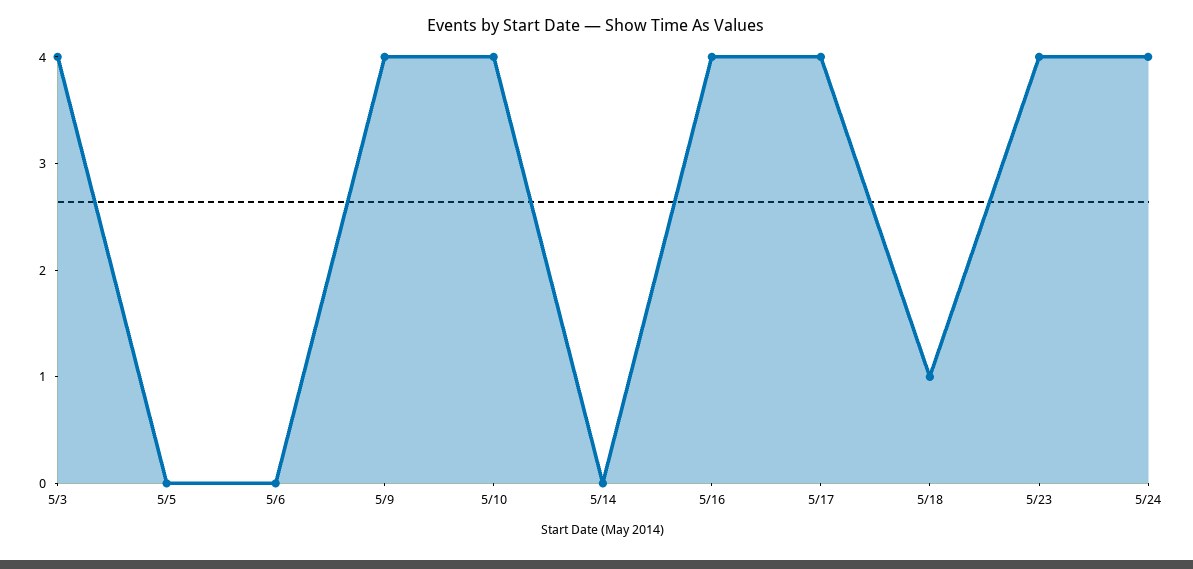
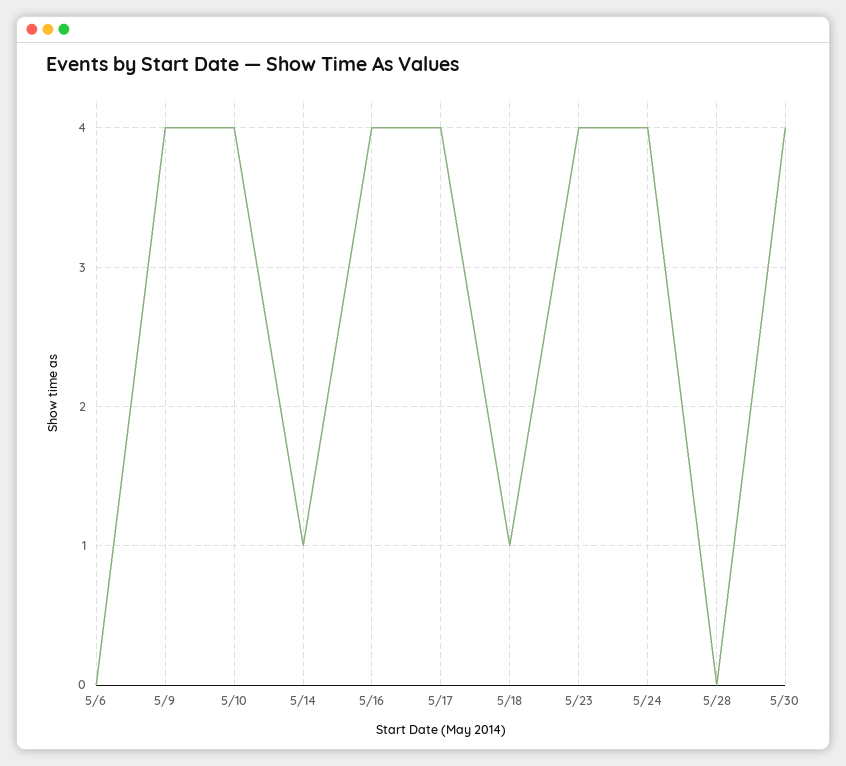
5/3: 4 -> none
5/5: 0 -> none
5/14: 0 -> 1
5/28: none -> 0
5/30: none -> 4

